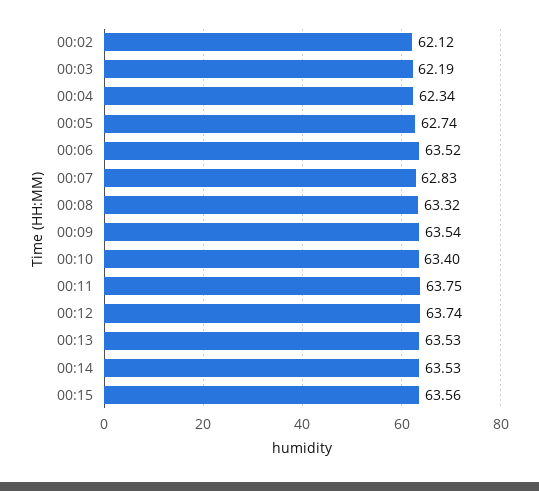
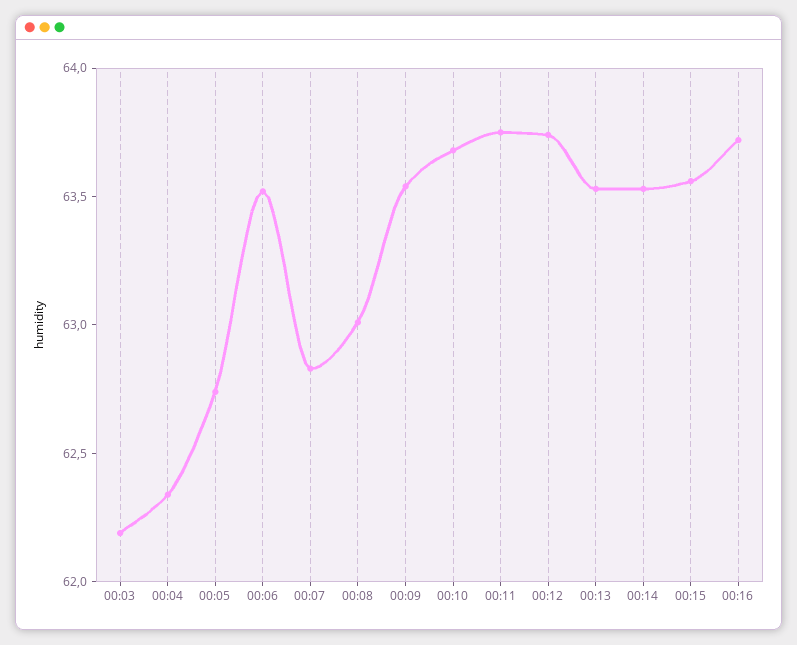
00:02: 62.12 -> none
00:08: 63.32 -> 63
00:10: 63.4 -> 63.7
00:16: none -> 63.7

